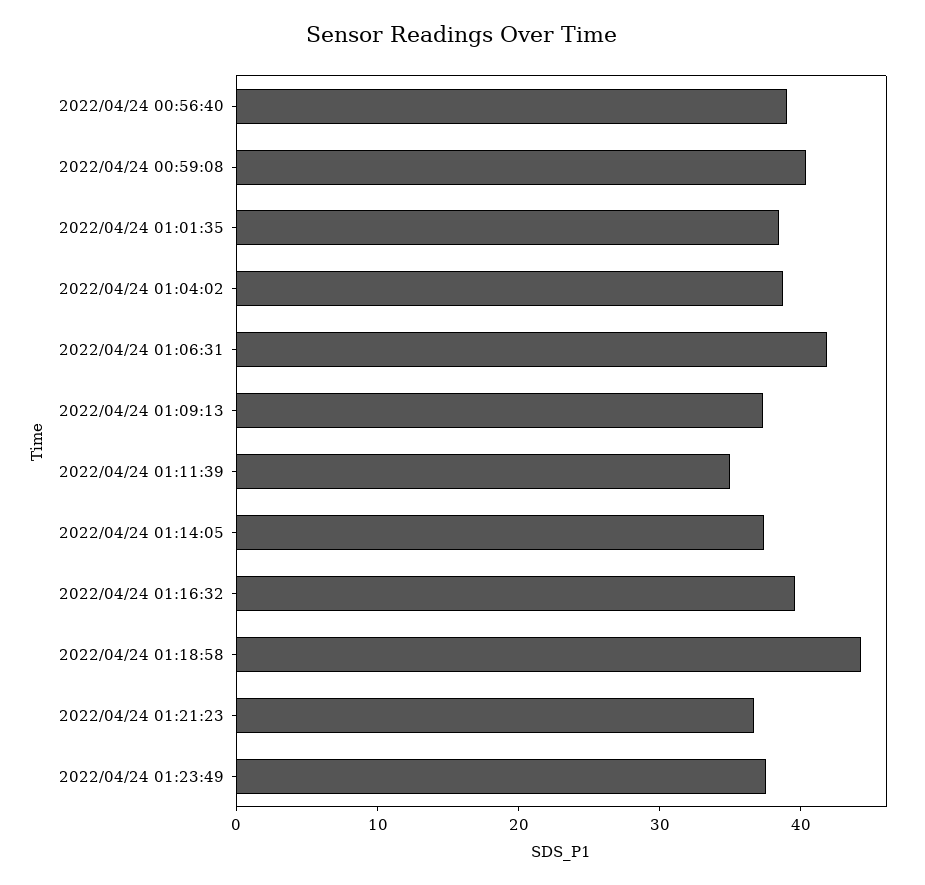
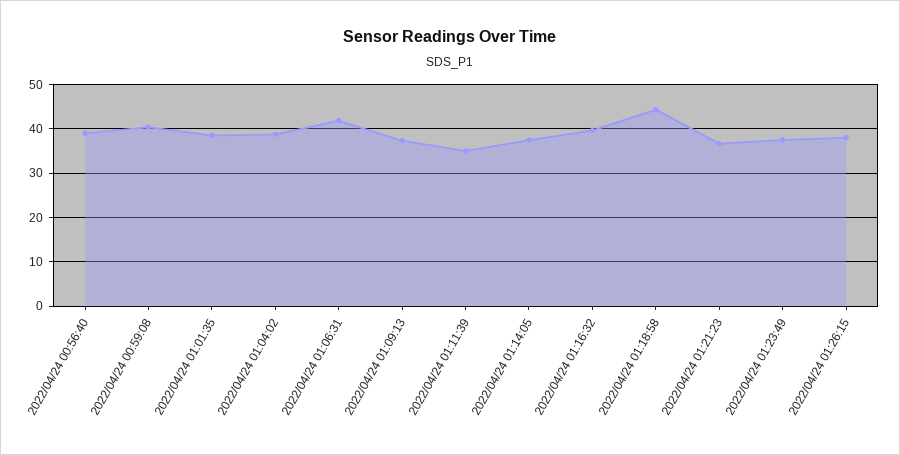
2022/04/24 01:26:15: none -> 38

